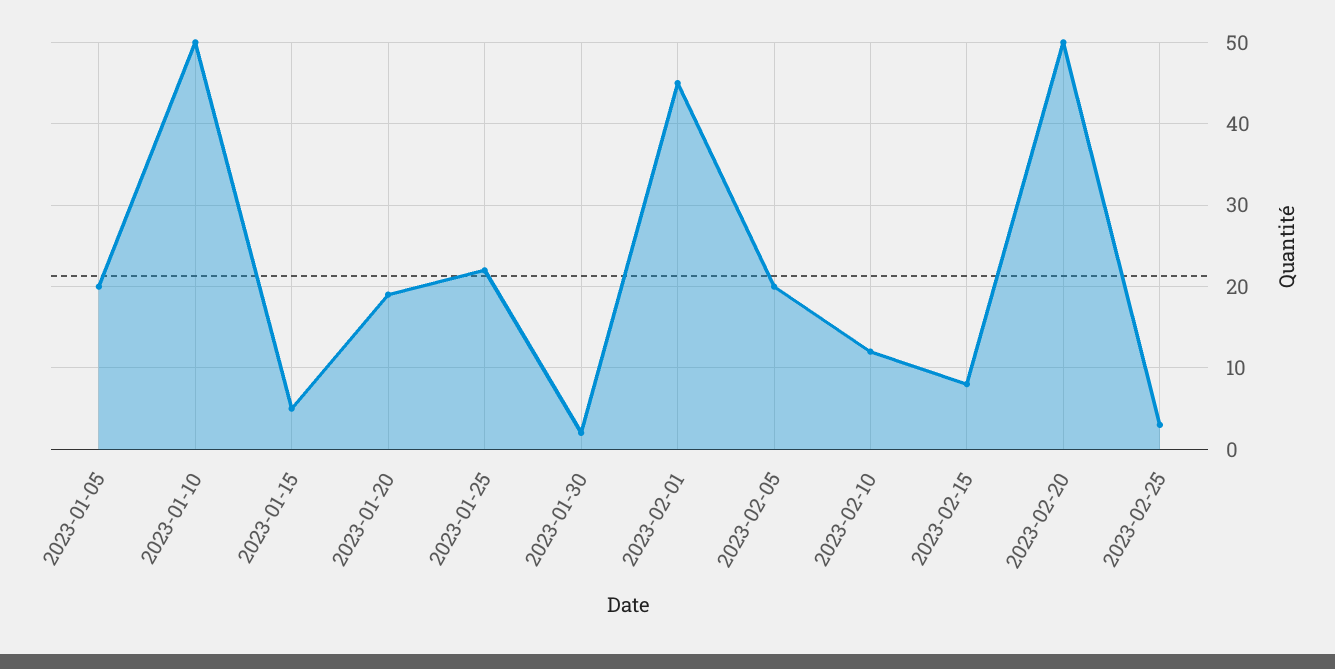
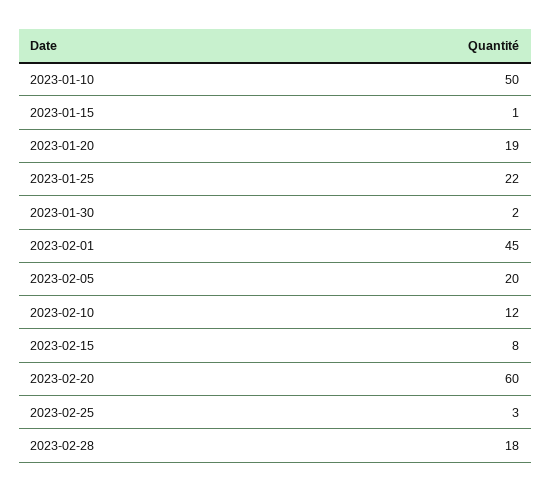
2023-01-05: 20 -> none
2023-01-15: 5 -> 1
2023-02-20: 50 -> 60
2023-02-28: none -> 18

